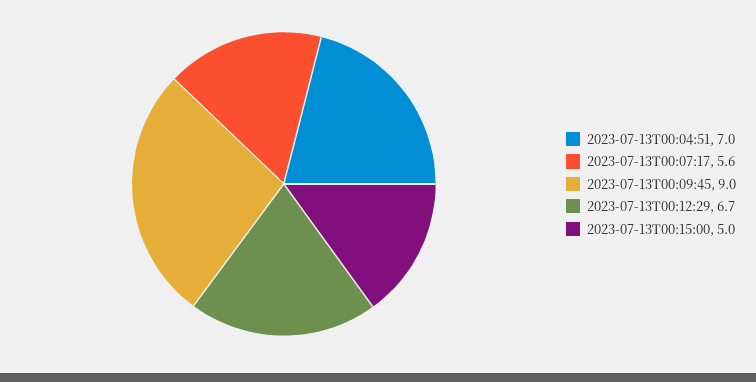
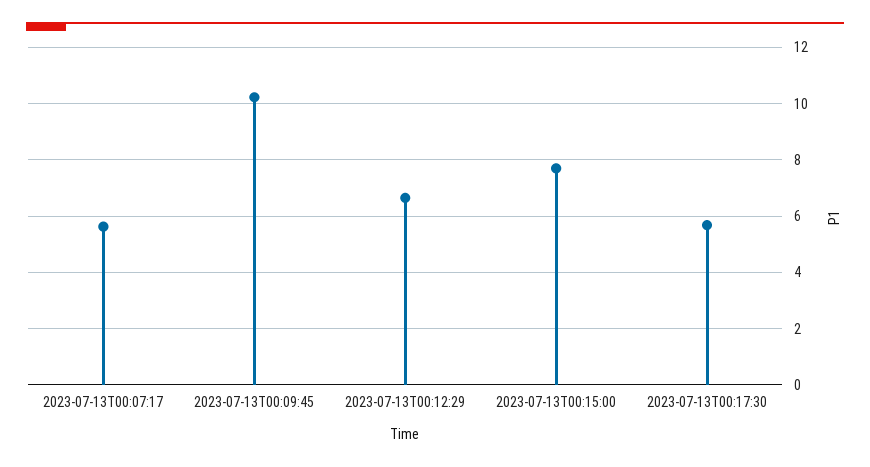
2023-07-13T00:04:51: 7 -> none
2023-07-13T00:09:45: 9 -> 10.25
2023-07-13T00:15:00: 5 -> 7.75
2023-07-13T00:17:30: none -> 5.75

